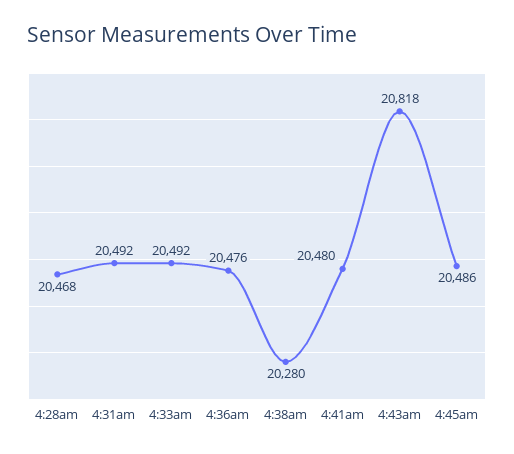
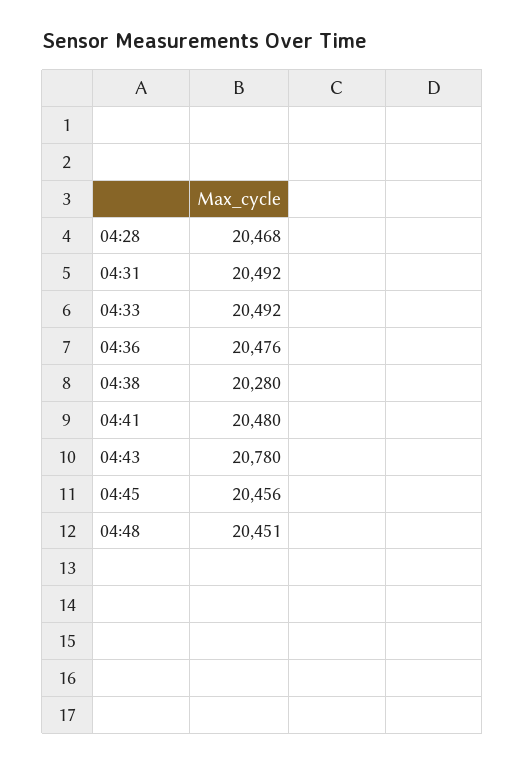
4:43am: 20818 -> 20780
4:45am: 20486 -> 20456
04:48: none -> 20451

